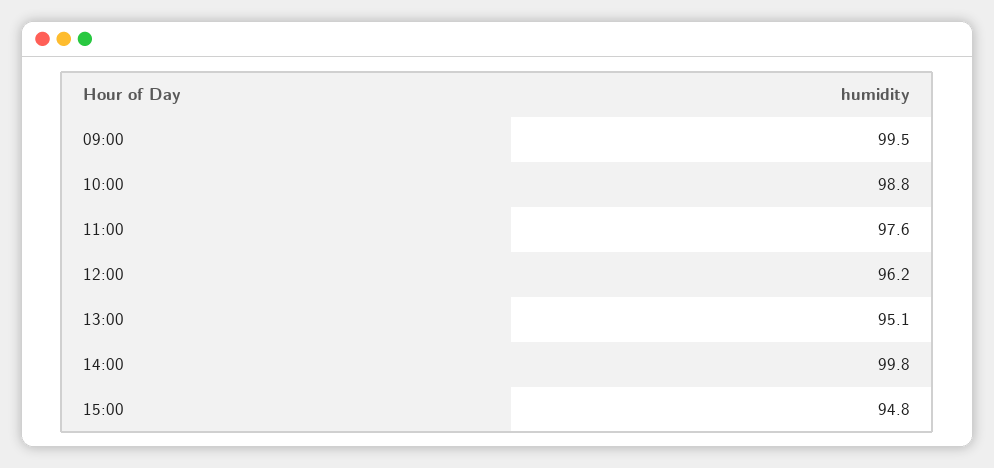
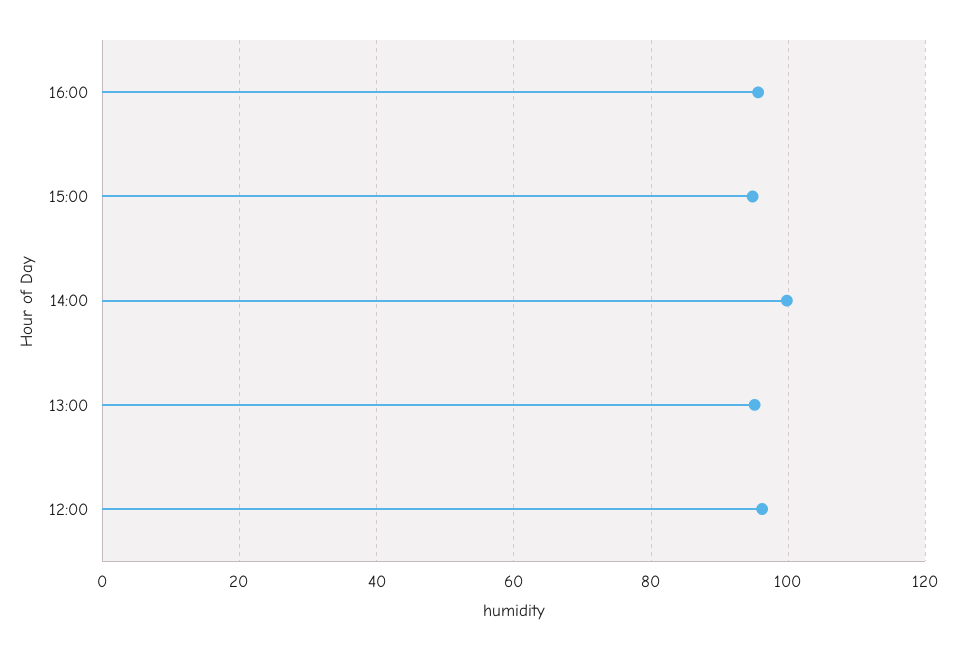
09:00: 99.5 -> none
10:00: 98.8 -> none
11:00: 97.6 -> none
16:00: none -> 96

